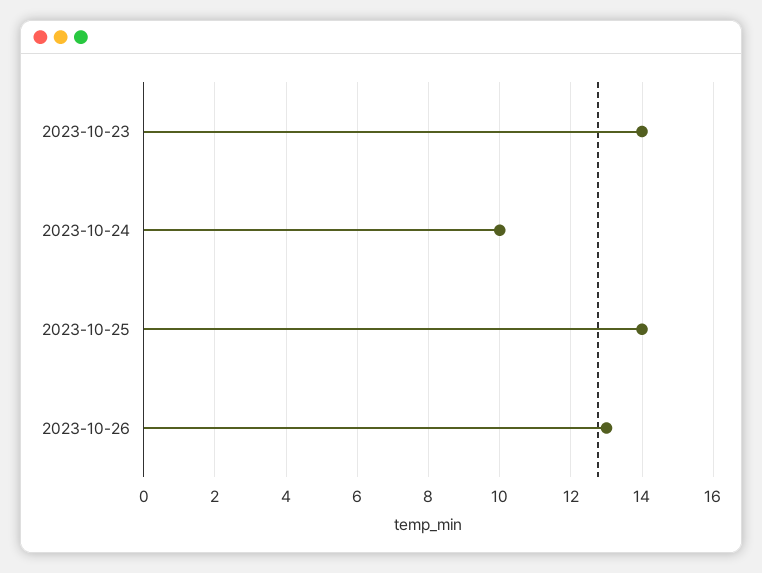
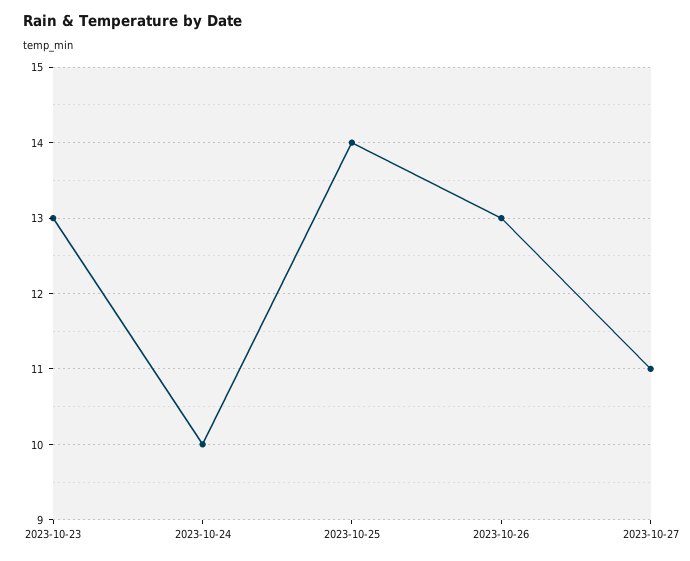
2023-10-23: 14 -> 13
2023-10-27: none -> 11

